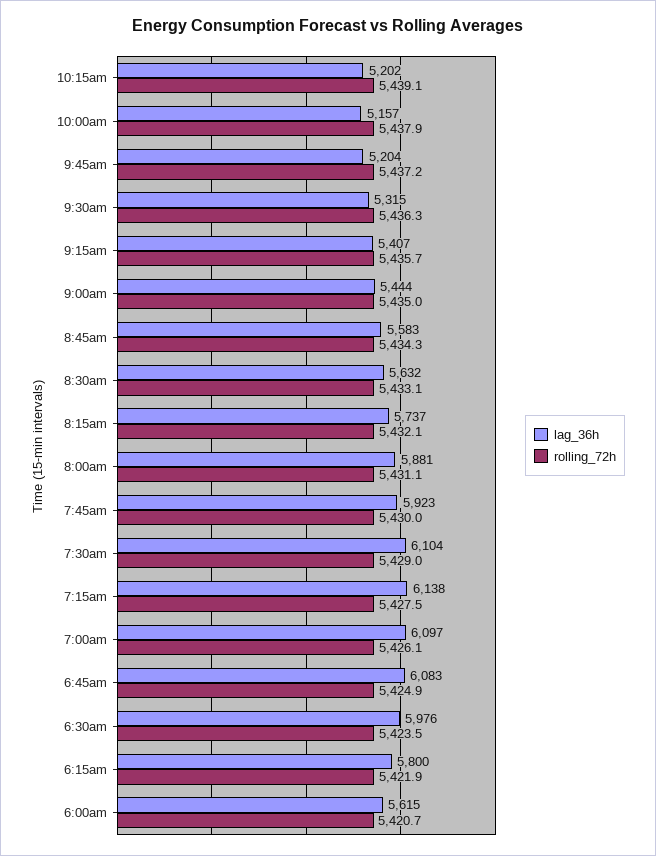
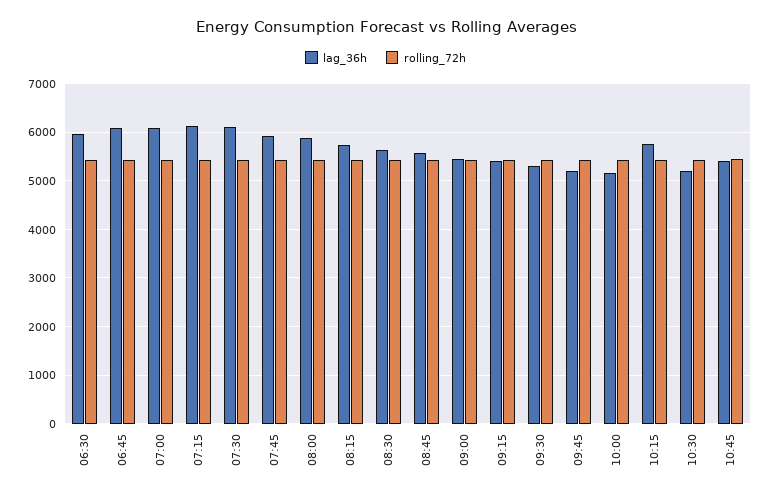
lag_36h, 10:15am: 5202 -> 5800
lag_36h, 6:15am: 5800 -> none
rolling_72h, 6:15am: 5421.9 -> none
lag_36h, 6:00am: 5615 -> none
rolling_72h, 6:00am: 5420.7 -> none
lag_36h, 10:30: none -> 5200
rolling_72h, 10:30: none -> 5400
lag_36h, 10:45: none -> 5400
rolling_72h, 10:45: none -> 5400

